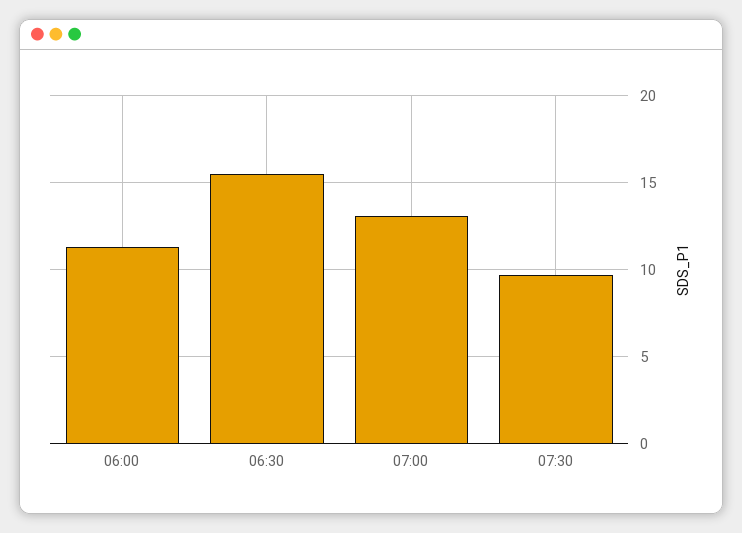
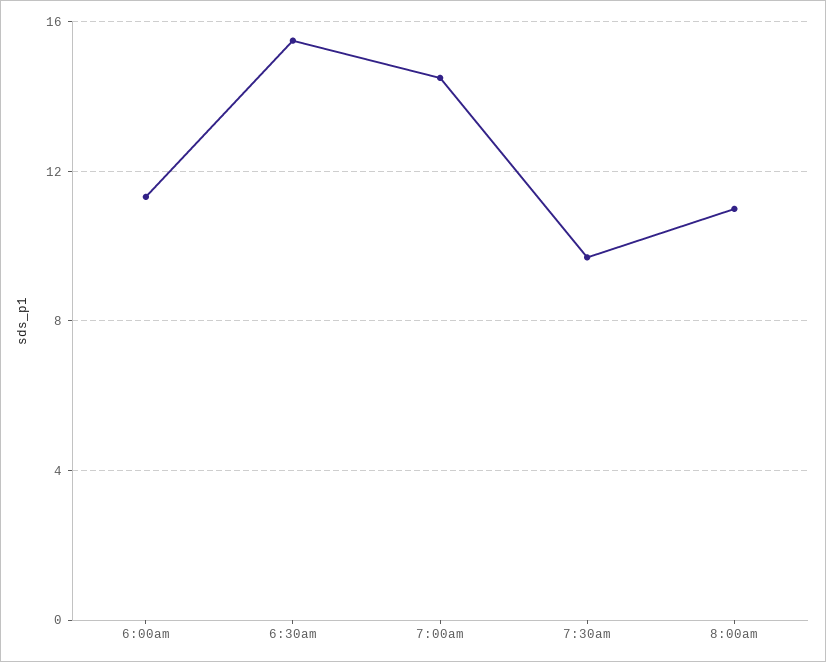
07:00: 13 -> 14.5
8:00am: none -> 11

